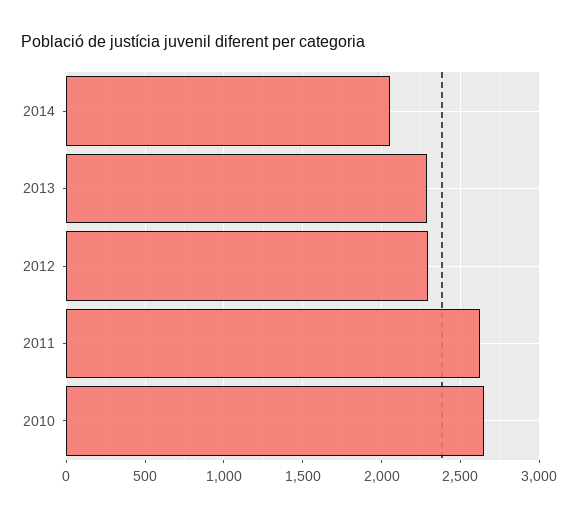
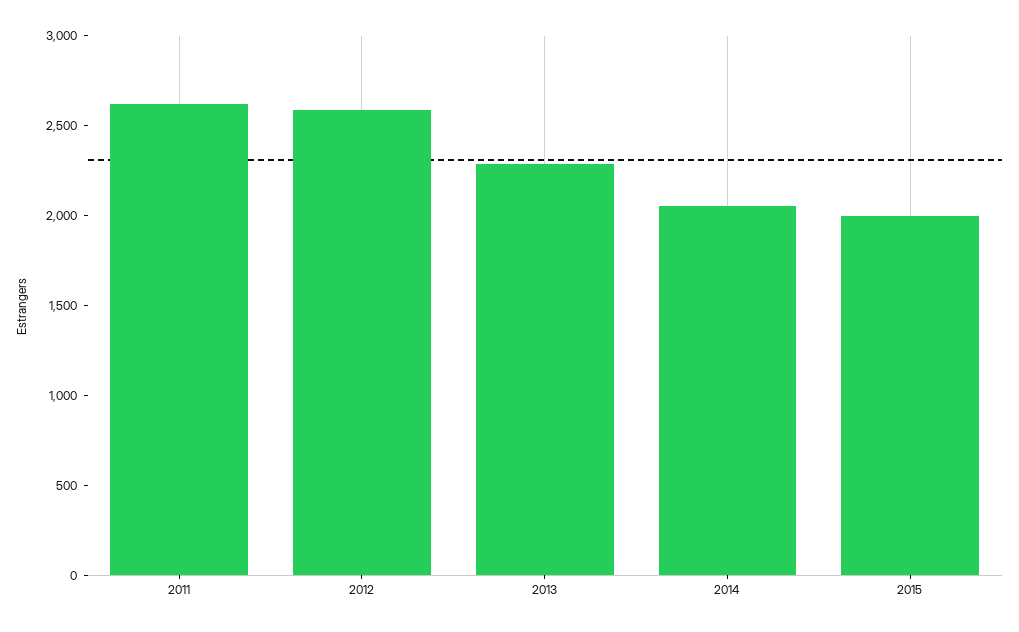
2012: 2300 -> 2600
2010: 2650 -> none
2015: none -> 2000

